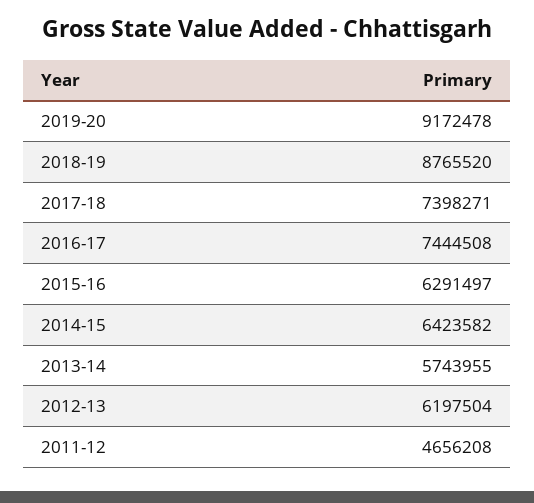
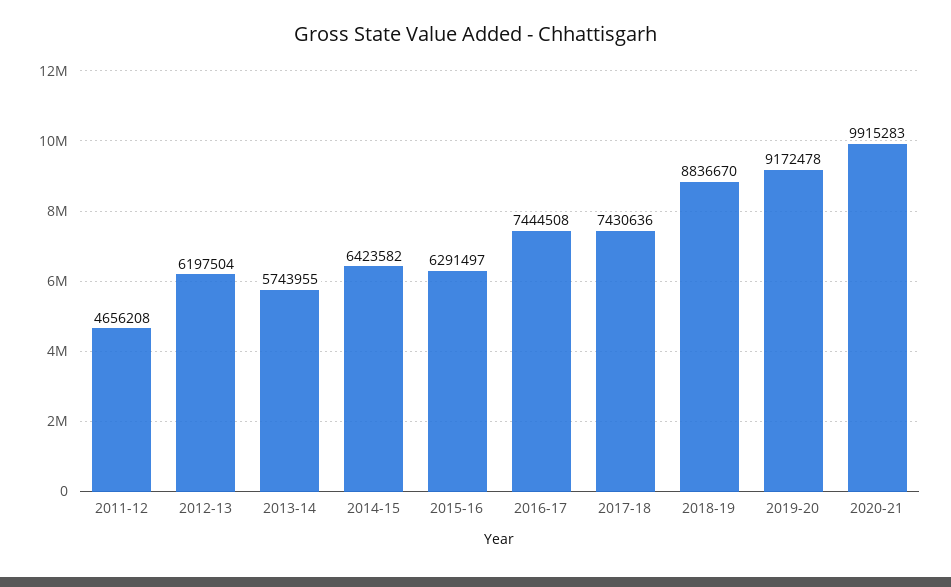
2018-19: 8765520 -> 8836670
2017-18: 7398271 -> 7430636
2020-21: none -> 9915283

